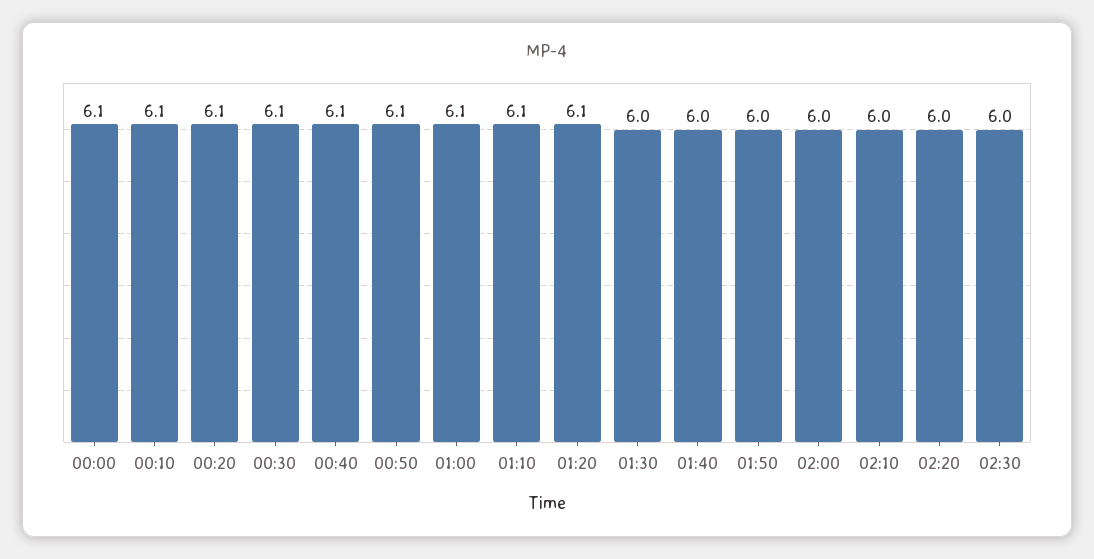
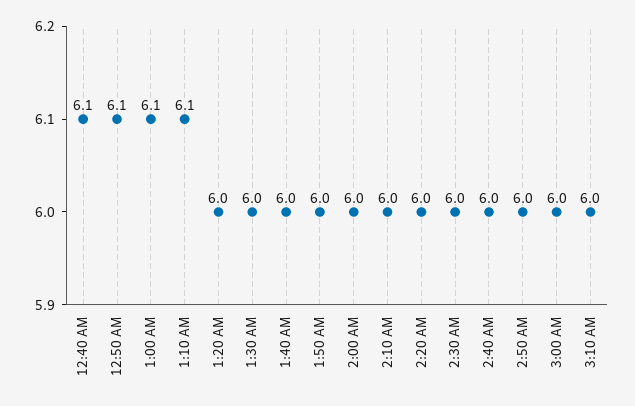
00:00: 6.1 -> none
00:10: 6.1 -> none
00:20: 6.1 -> none
00:30: 6.1 -> none
01:20: 6.1 -> 6
2:40 AM: none -> 6
2:50 AM: none -> 6
3:00 AM: none -> 6
3:10 AM: none -> 6

